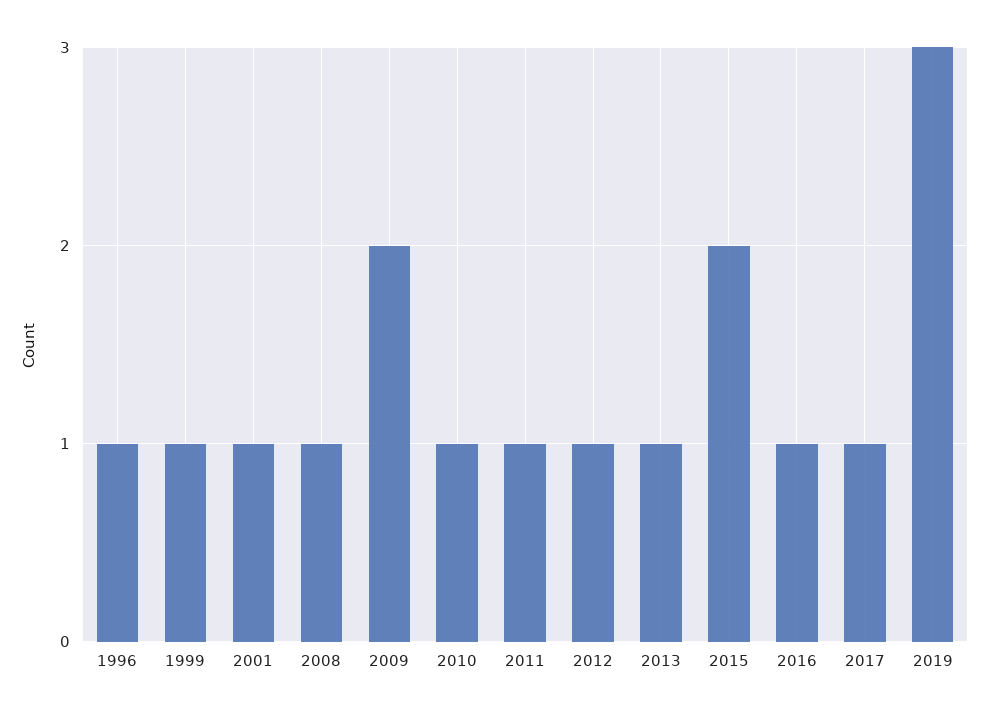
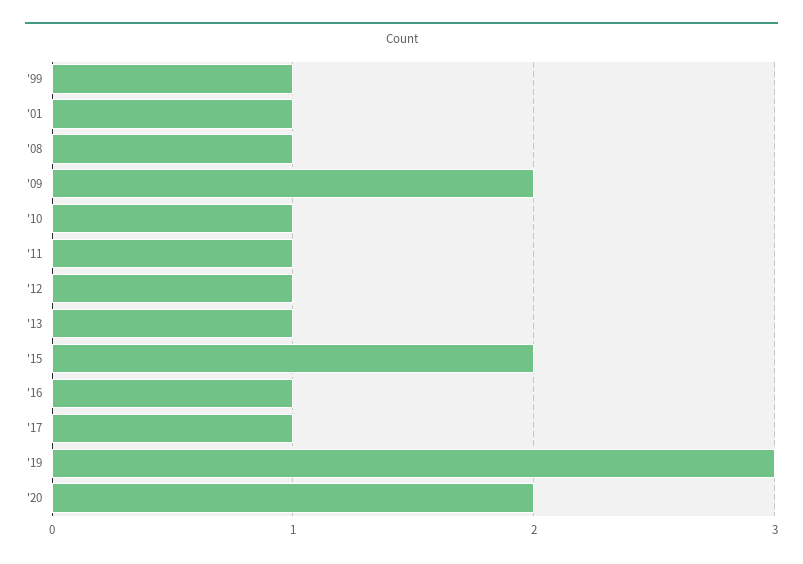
1996: 1 -> none
'20: none -> 2

